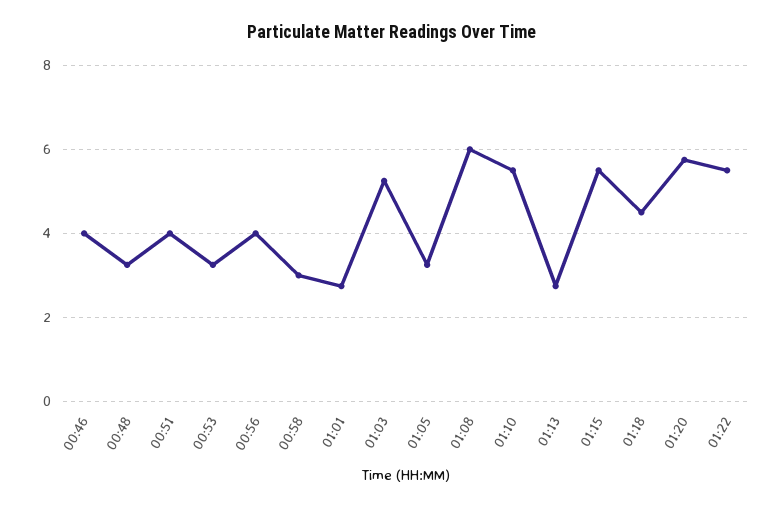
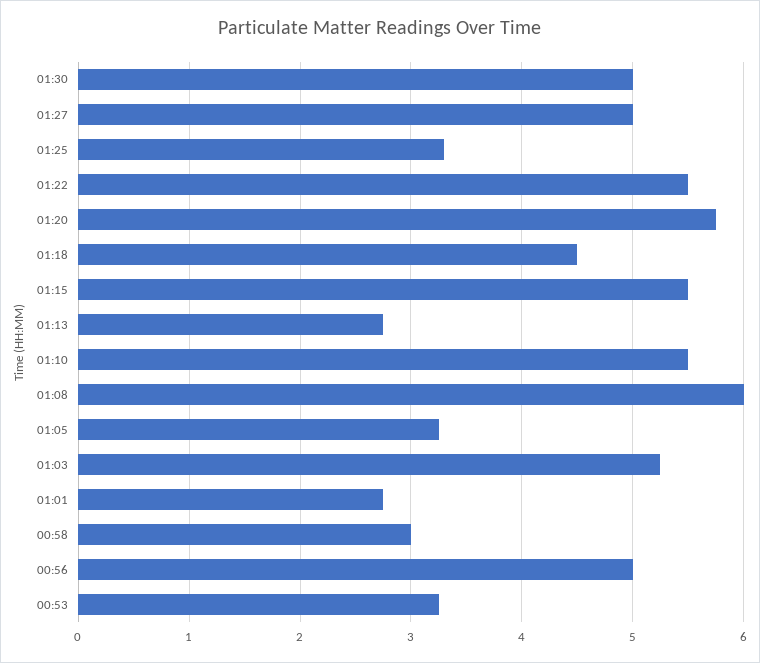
00:46: 4 -> none
00:48: 3.2 -> none
00:51: 4 -> none
00:56: 4 -> 5
01:30: none -> 5
01:27: none -> 5
01:25: none -> 3.3

